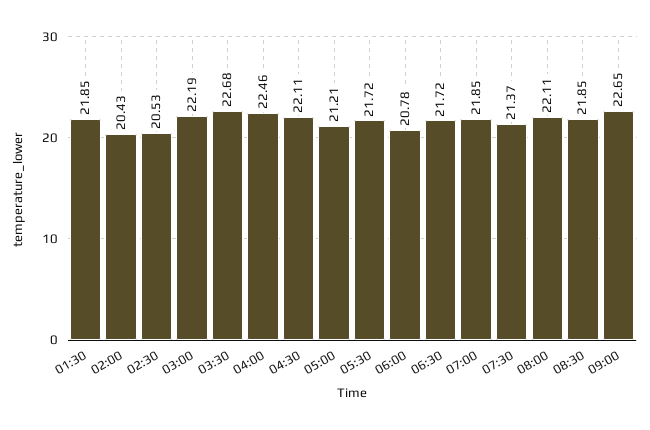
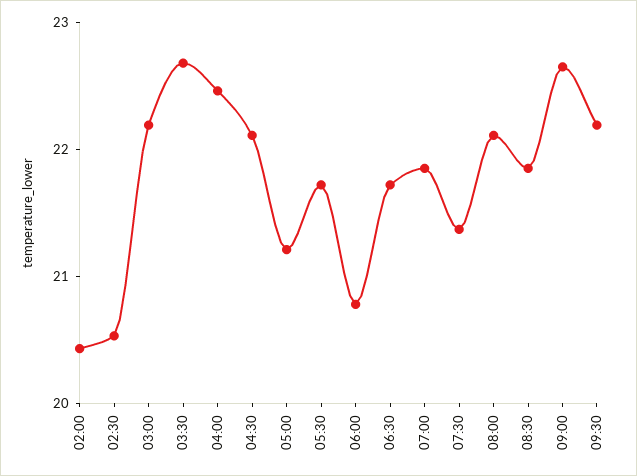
01:30: 21.85 -> none
09:30: none -> 22.2

